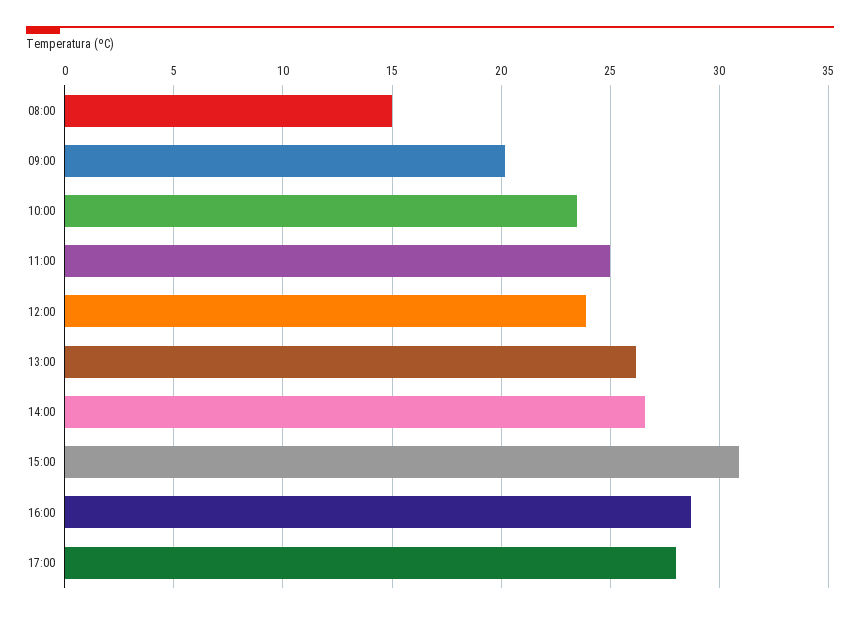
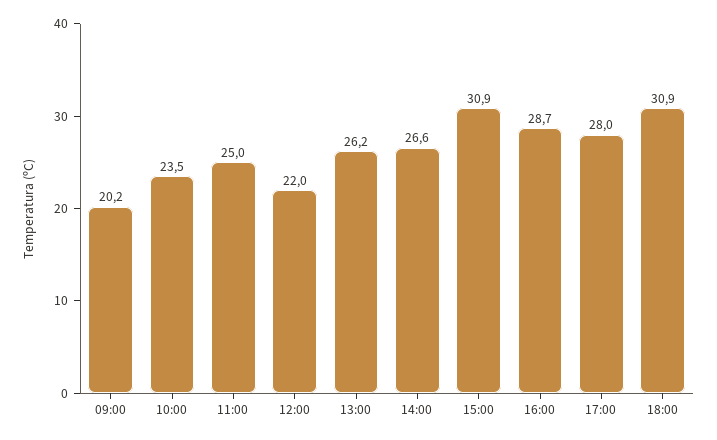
08:00: 15 -> none
12:00: 24 -> 22
18:00: none -> 30.9

